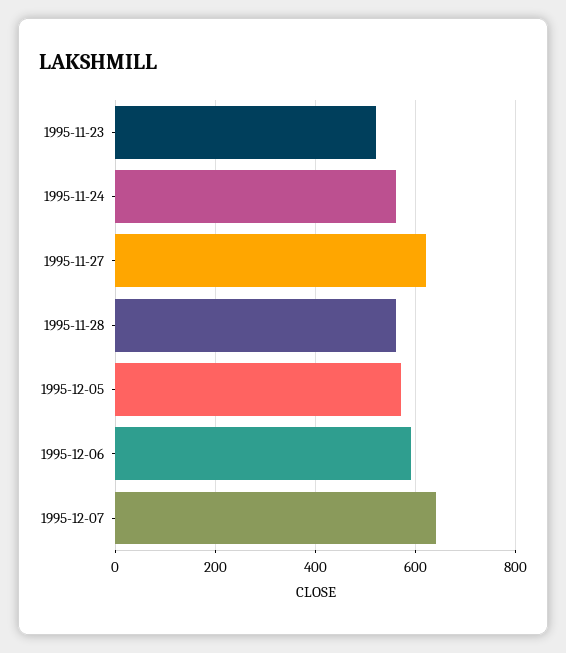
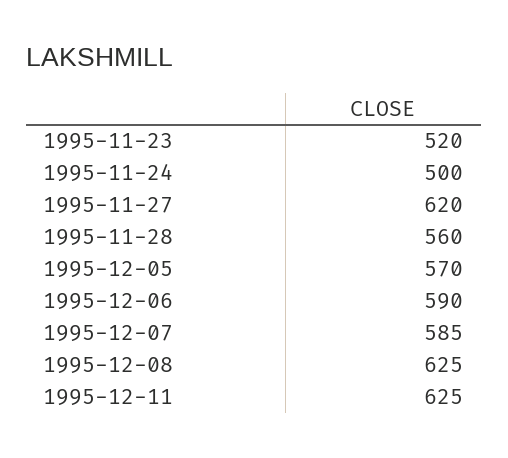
1995-11-24: 560 -> 500
1995-12-07: 640 -> 585
1995-12-08: none -> 625
1995-12-11: none -> 625

